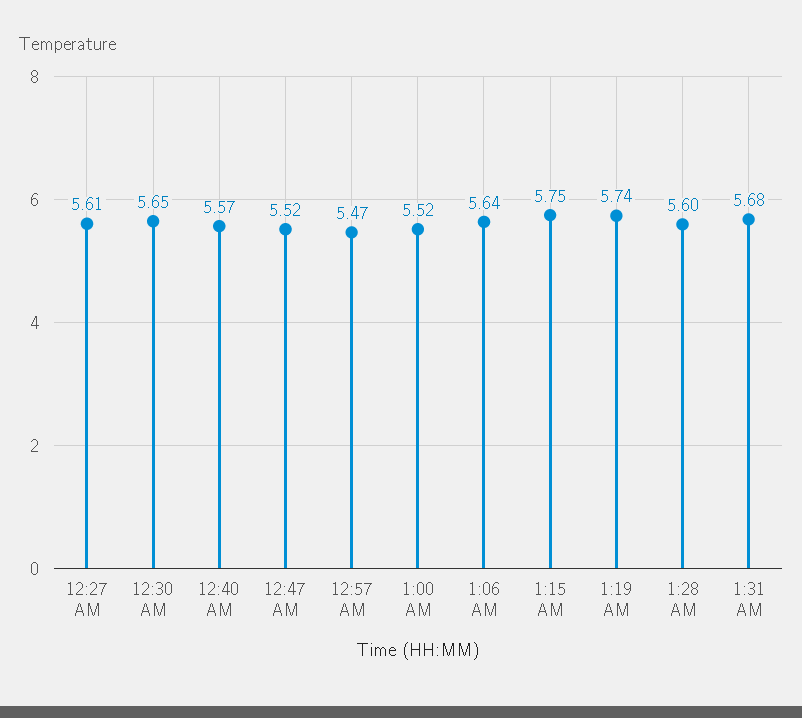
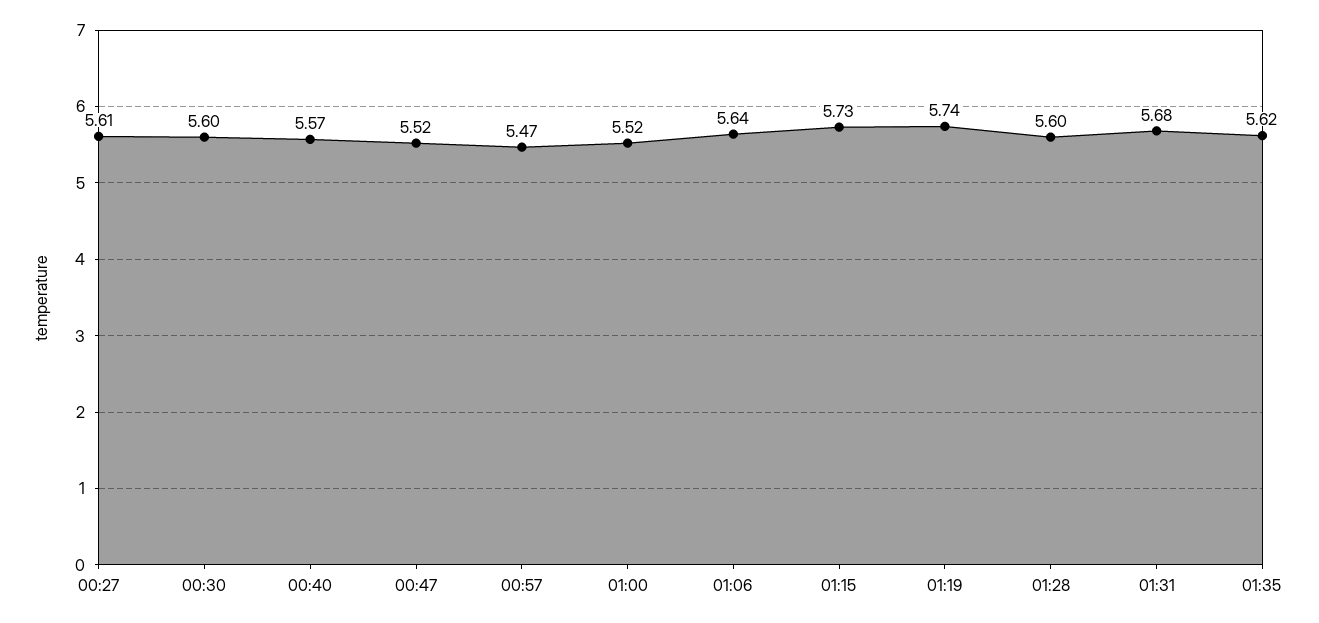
12:30 AM: 5.65 -> 5.6
1:15 AM: 5.75 -> 5.73
01:35: none -> 5.62

